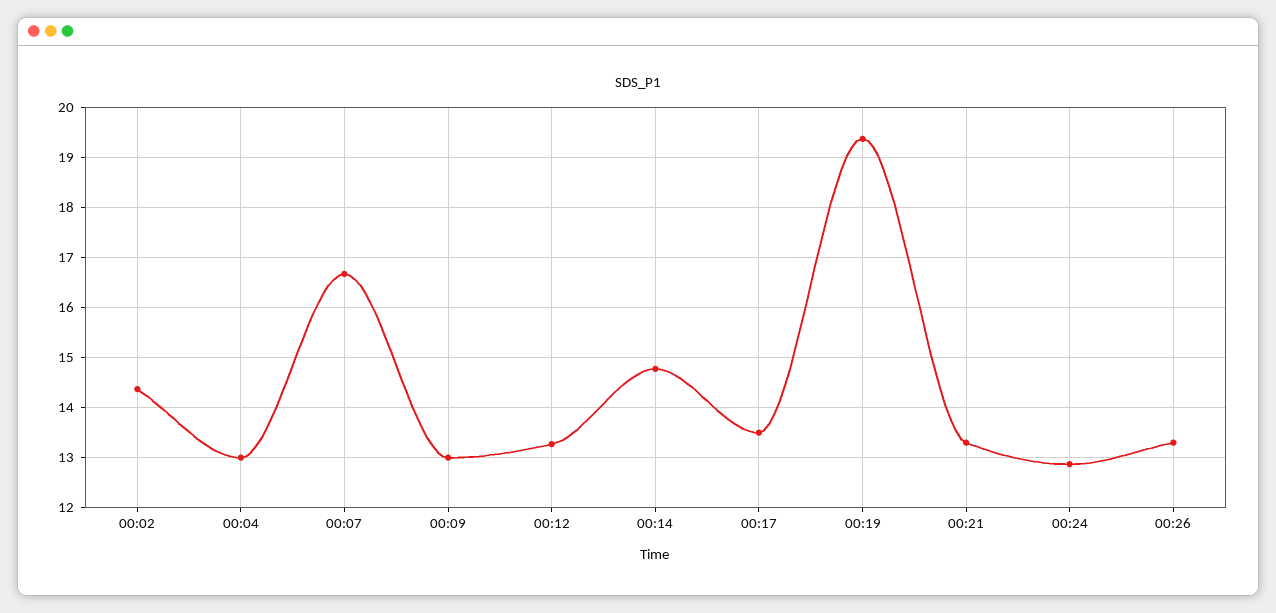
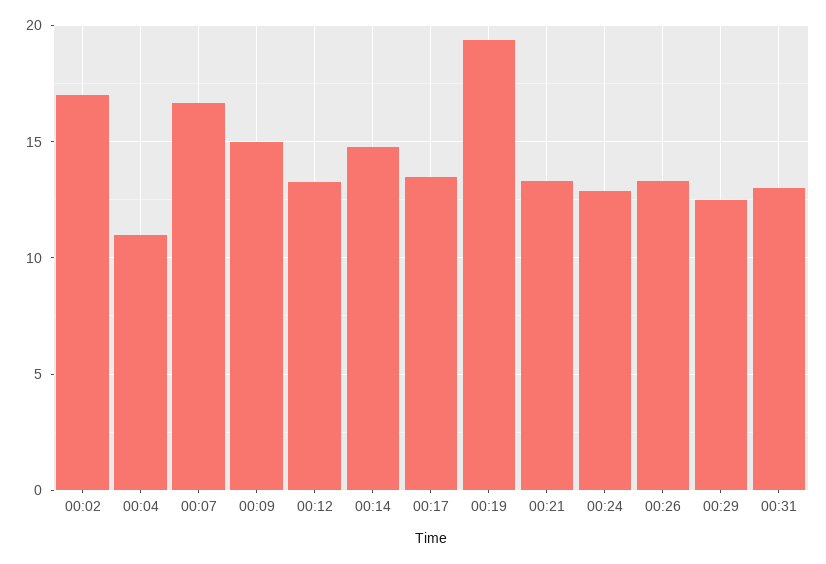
00:02: 14.4 -> 17
00:04: 13 -> 11
00:09: 13 -> 15
00:29: none -> 12.5
00:31: none -> 13

